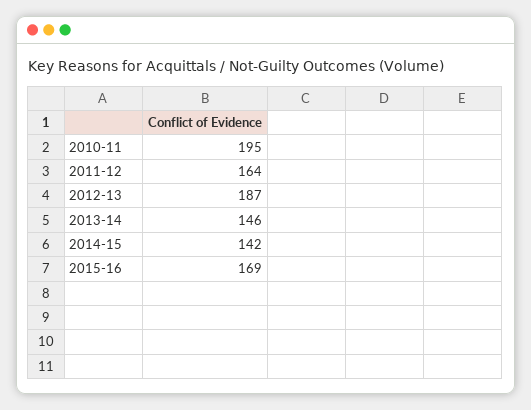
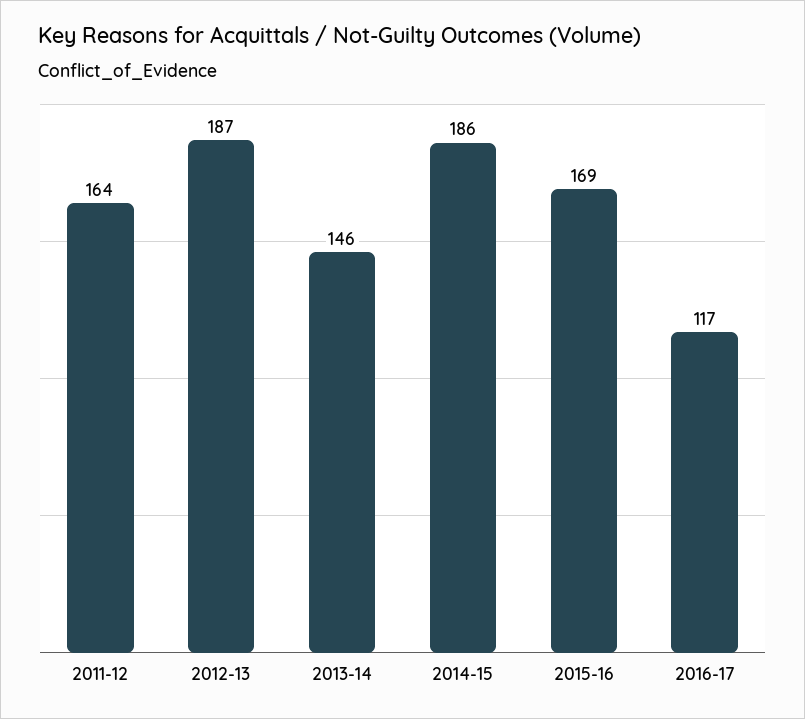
2010-11: 195 -> none
2014-15: 142 -> 186
2016-17: none -> 117

